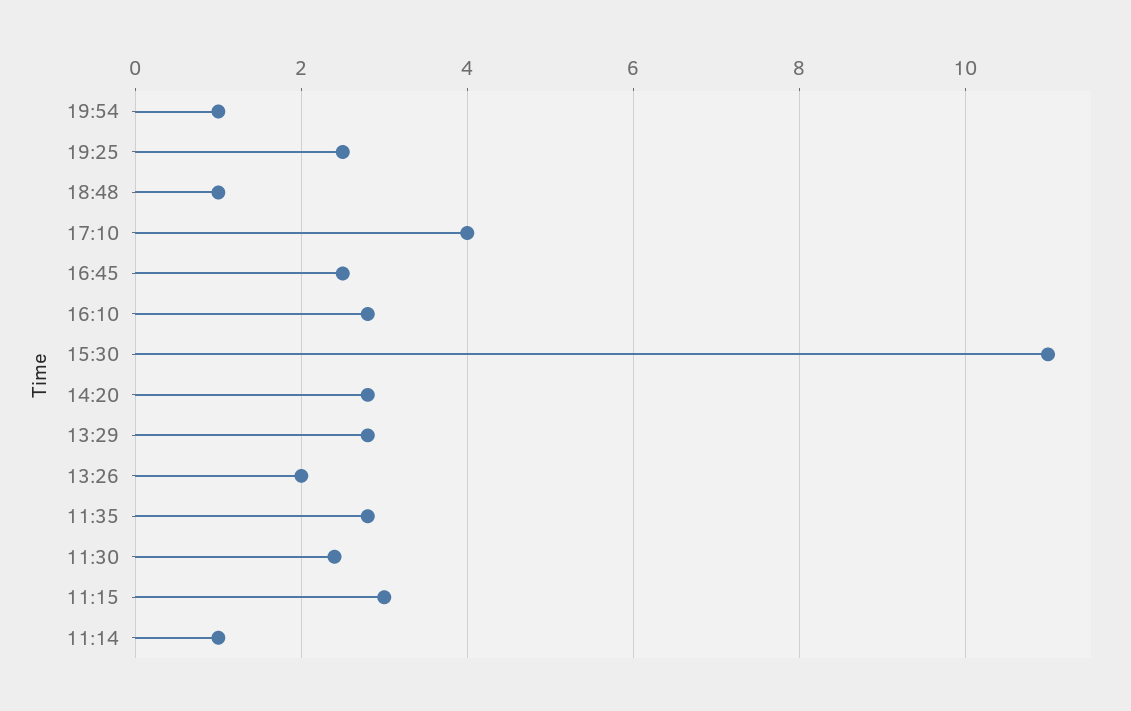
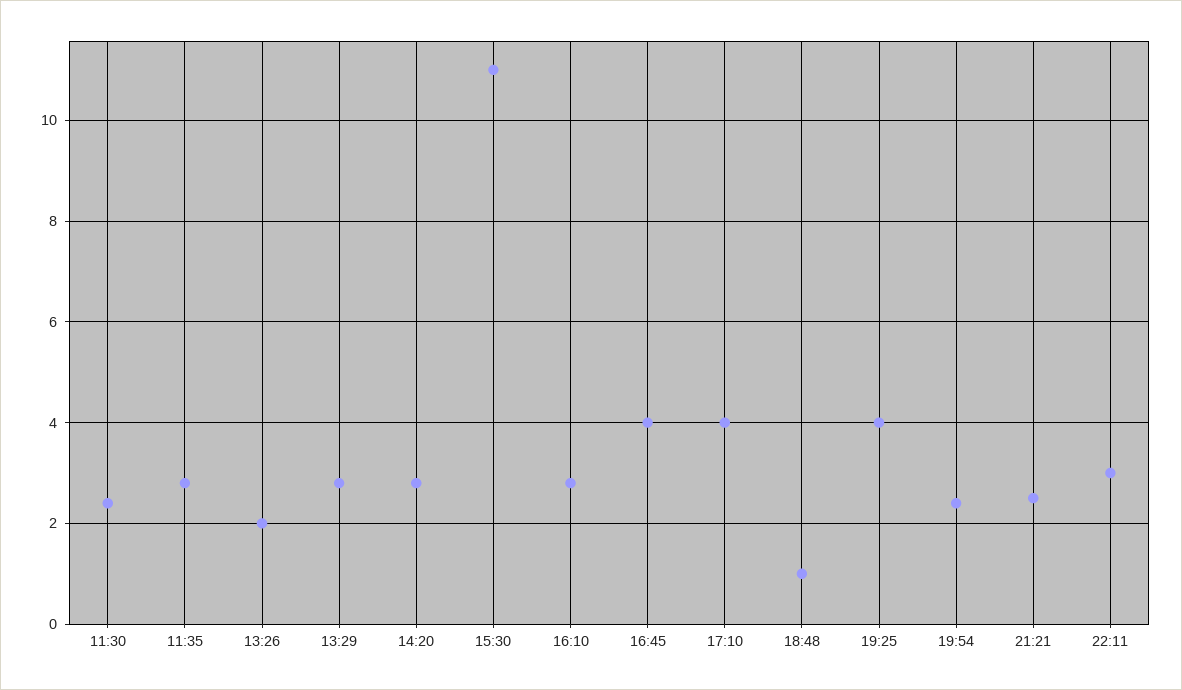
19:54: 1 -> 2.5
19:25: 2.5 -> 4
16:45: 2.5 -> 4
11:15: 3 -> none
11:14: 1 -> none
21:21: none -> 2.5
22:11: none -> 3

